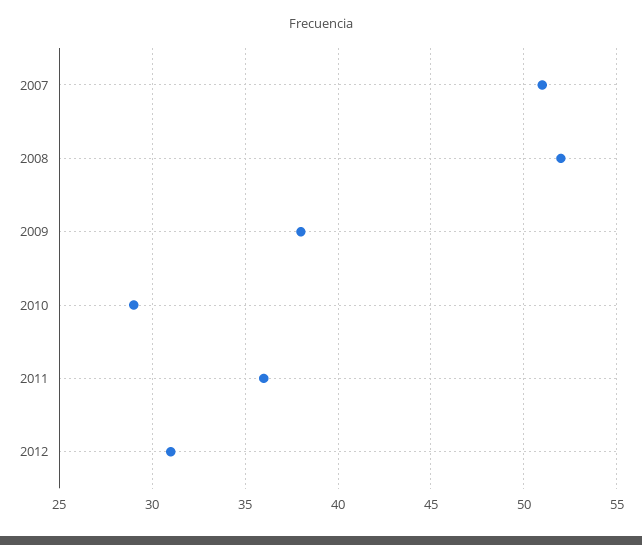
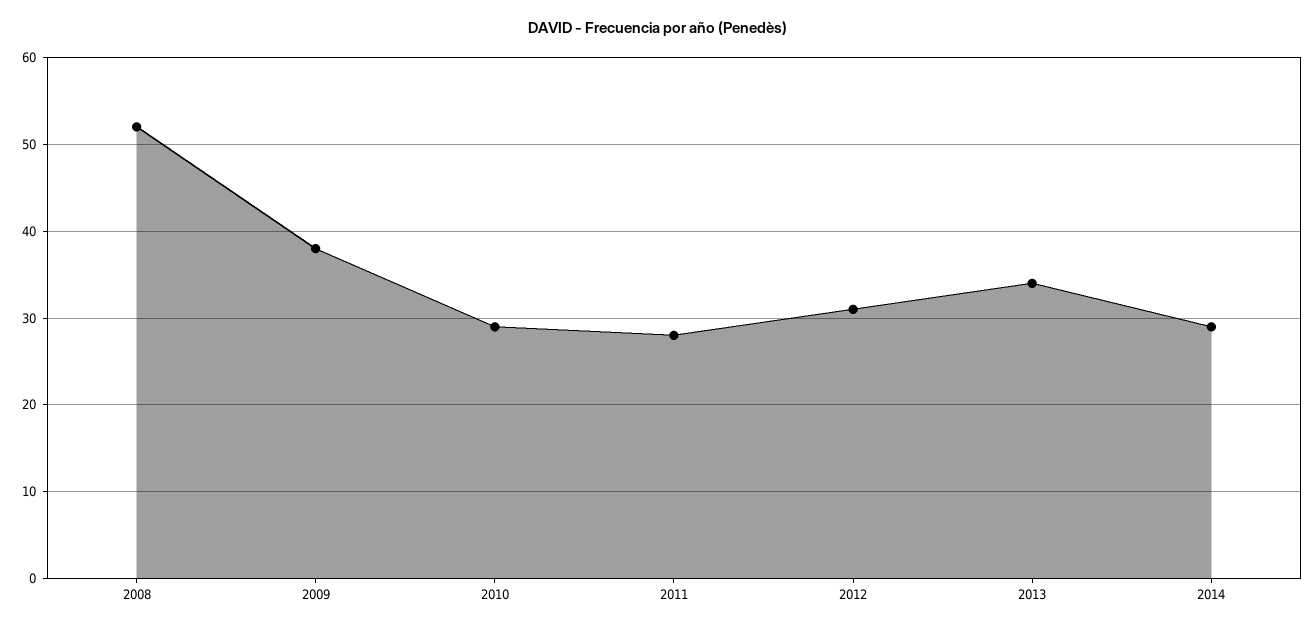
2007: 51 -> none
2011: 36 -> 28
2013: none -> 34
2014: none -> 29

